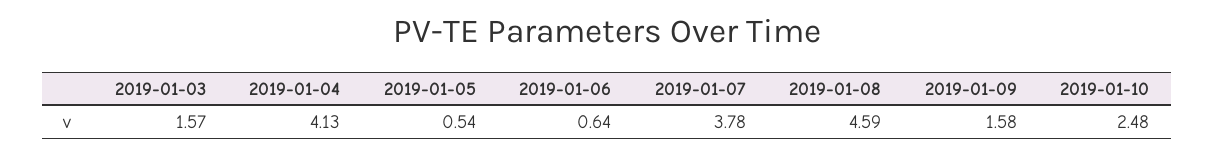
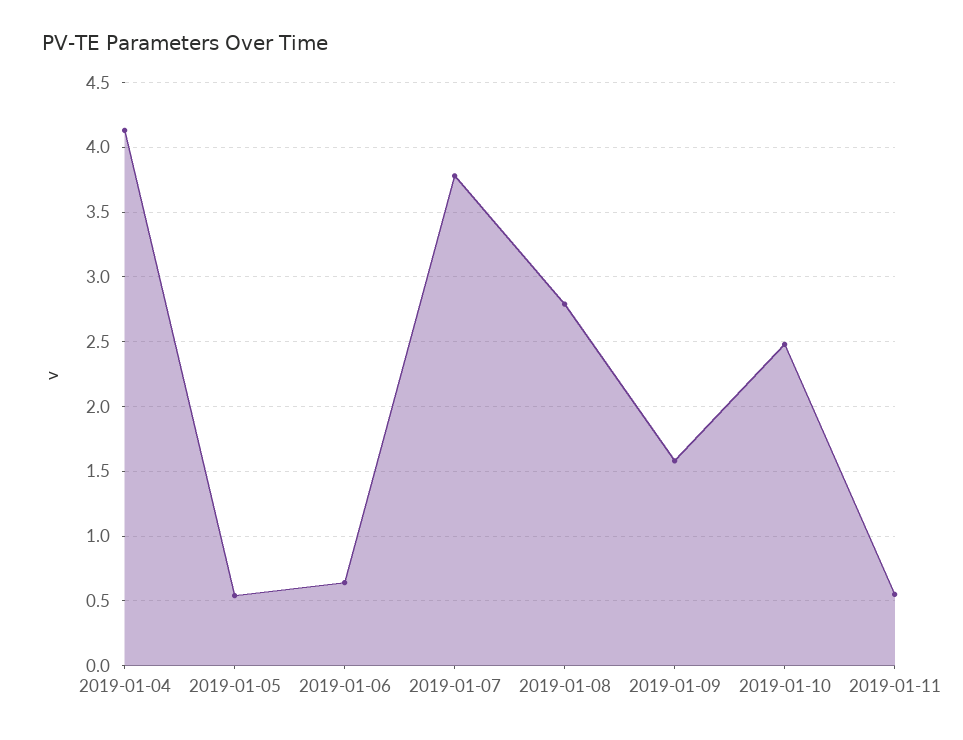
2019-01-03: 1.57 -> none
2019-01-08: 4.59 -> 2.8
2019-01-11: none -> 0.55

